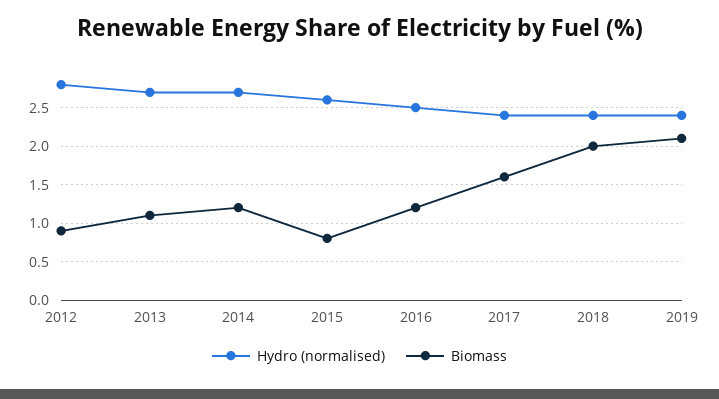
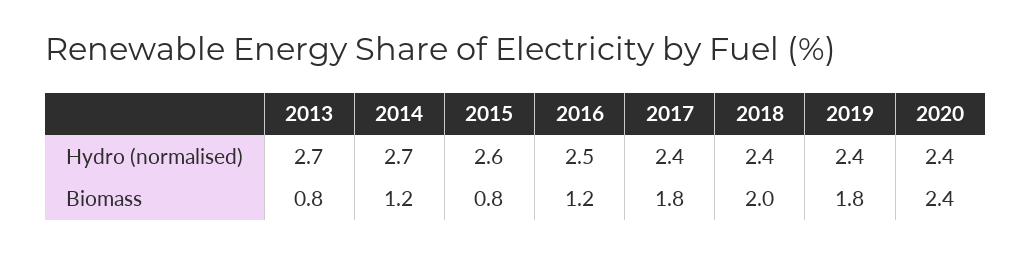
Hydro (normalised), 2012: 2.8 -> none
Biomass, 2012: 0.9 -> none
Biomass, 2013: 1.1 -> 0.8
Biomass, 2017: 1.6 -> 1.8
Biomass, 2019: 2.1 -> 1.8
Hydro (normalised), 2020: none -> 2.4
Biomass, 2020: none -> 2.4

